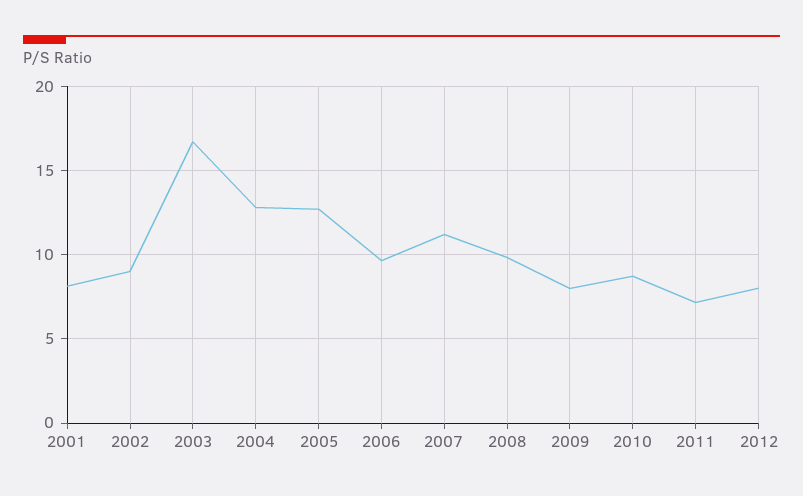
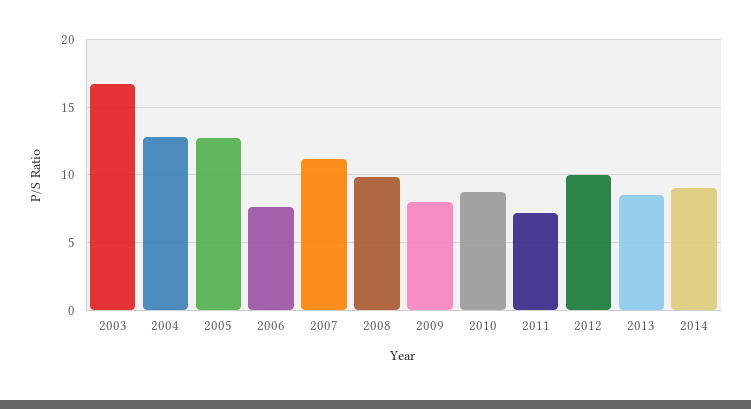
2001: 8 -> none
2002: 9 -> none
2006: 9.5 -> 7.5
2012: 8 -> 10
2013: none -> 8.5
2014: none -> 9

